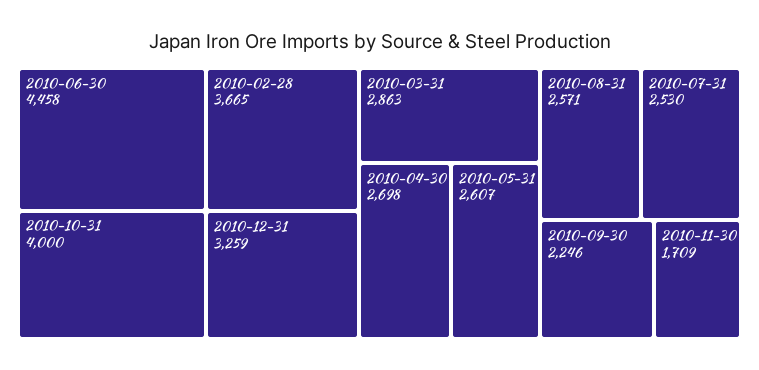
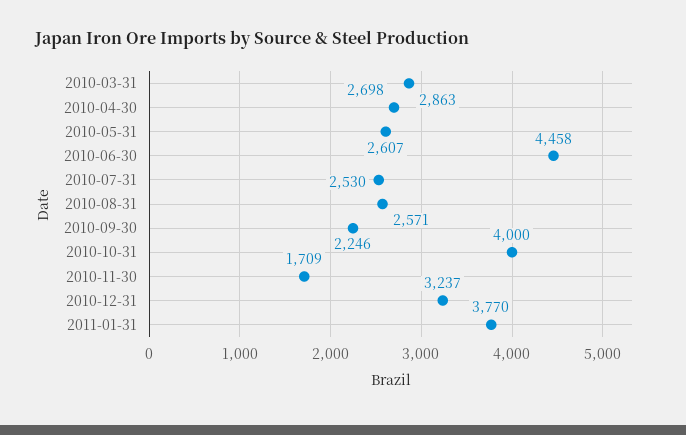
2010-02-28: 3665 -> none
2010-12-31: 3259 -> 3237
2011-01-31: none -> 3770

